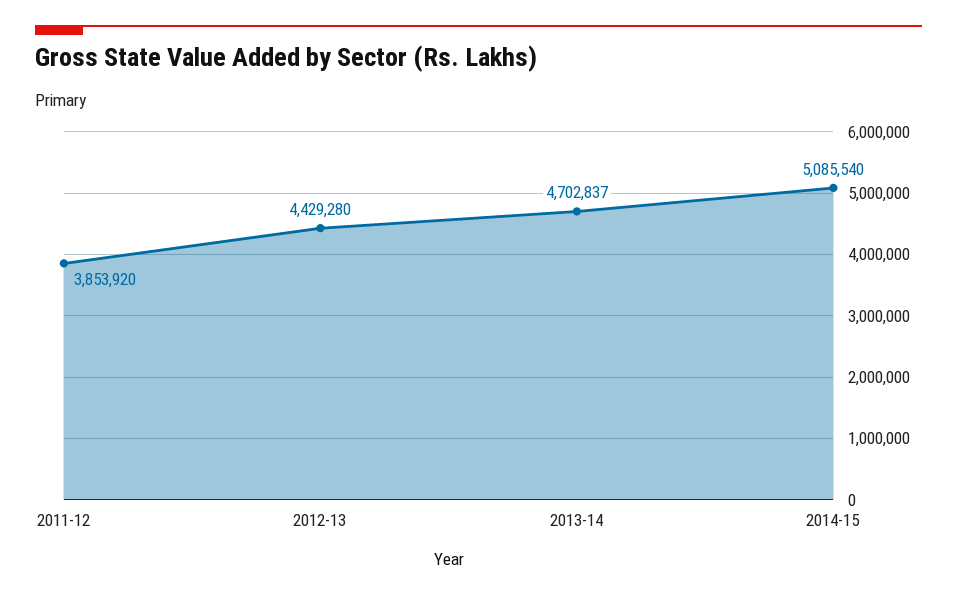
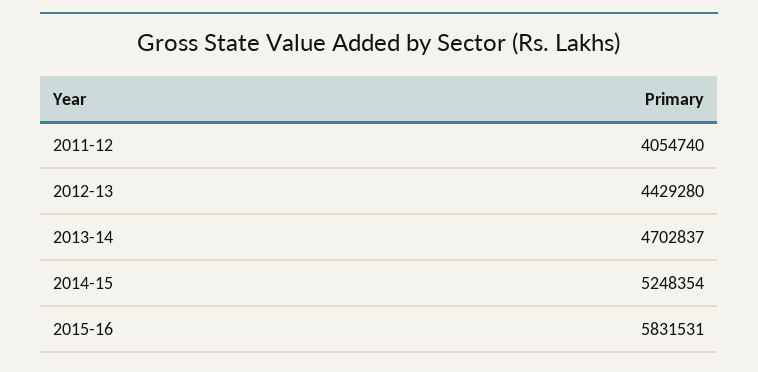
2011-12: 3853920 -> 4054740
2014-15: 5085540 -> 5248354
2015-16: none -> 5831531

